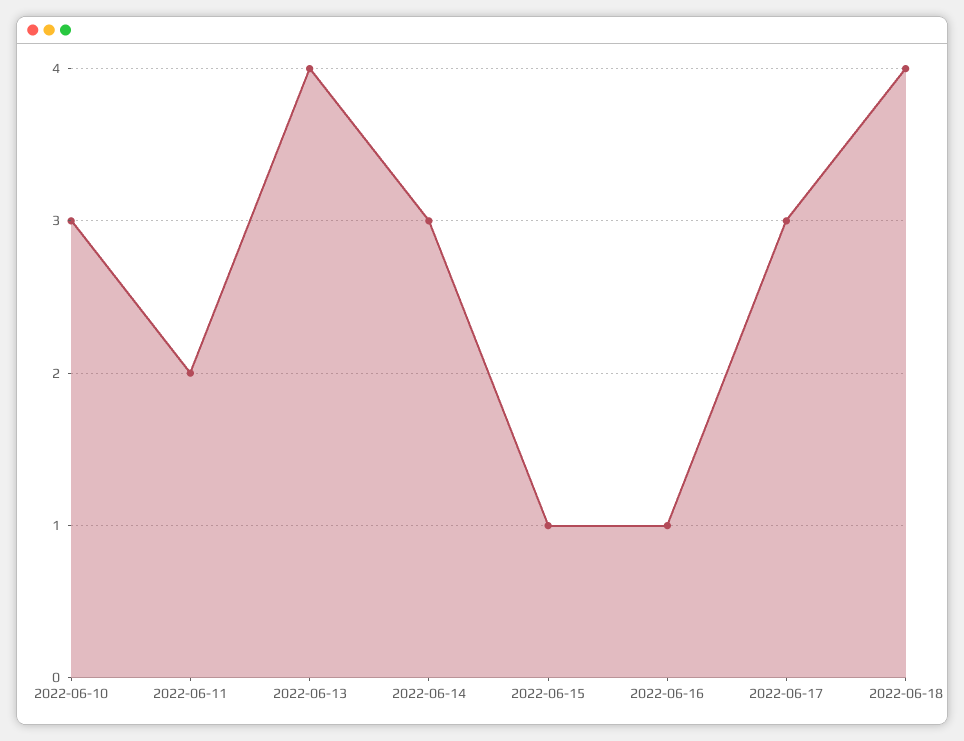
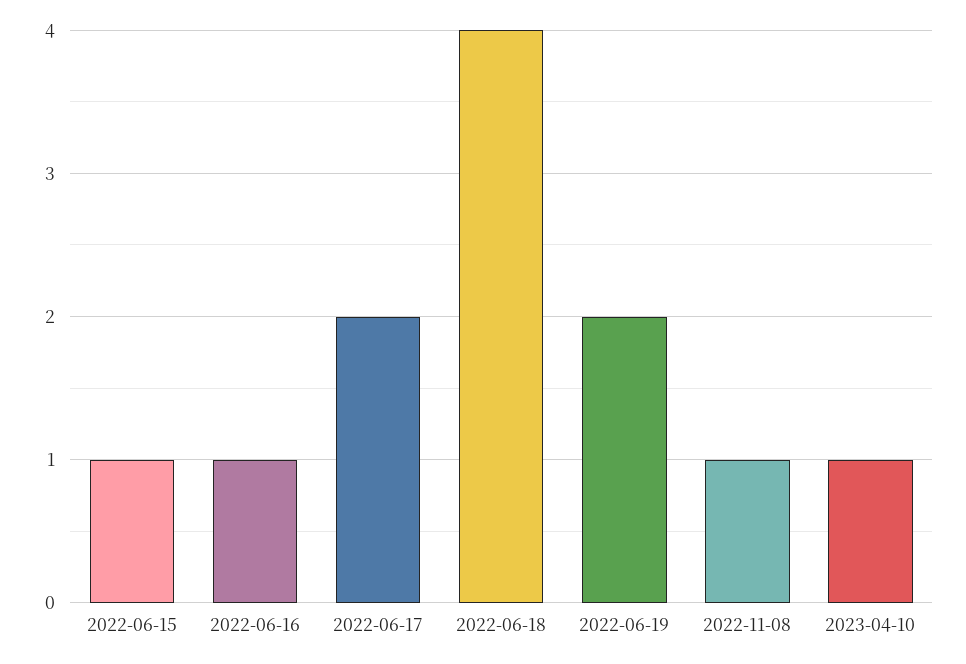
2022-06-10: 3 -> none
2022-06-11: 2 -> none
2022-06-13: 4 -> none
2022-06-14: 3 -> none
2022-06-17: 3 -> 2
2022-06-19: none -> 2
2022-11-08: none -> 1
2023-04-10: none -> 1

